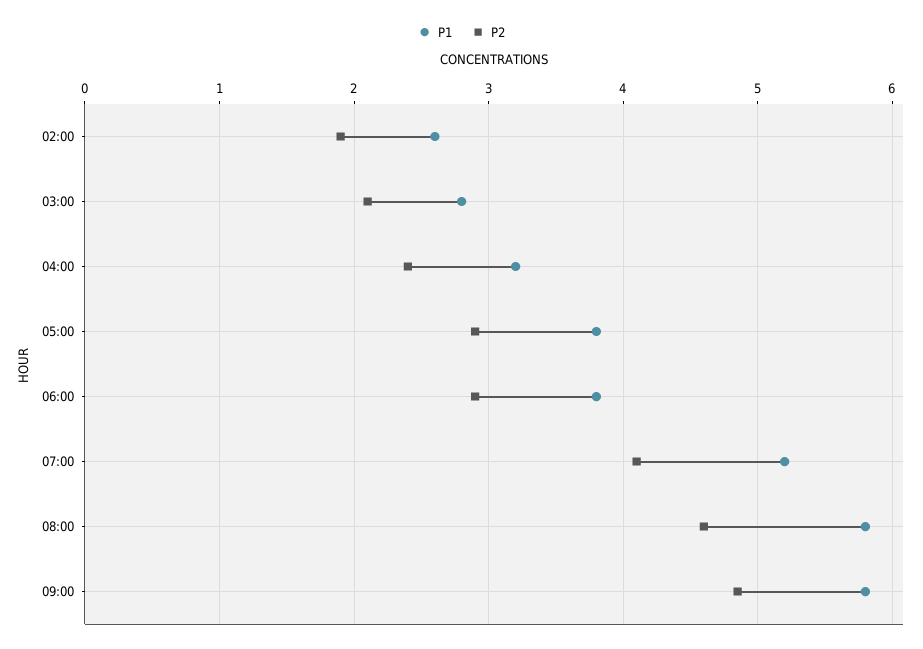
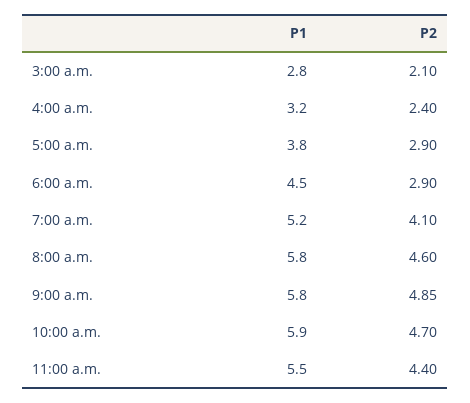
P1, 02:00: 2.6 -> none
P2, 02:00: 1.9 -> none
P1, 06:00: 3.8 -> 4.5
P1, 10:00 a.m.: none -> 5.9
P2, 10:00 a.m.: none -> 4.7
P1, 11:00 a.m.: none -> 5.5
P2, 11:00 a.m.: none -> 4.4

